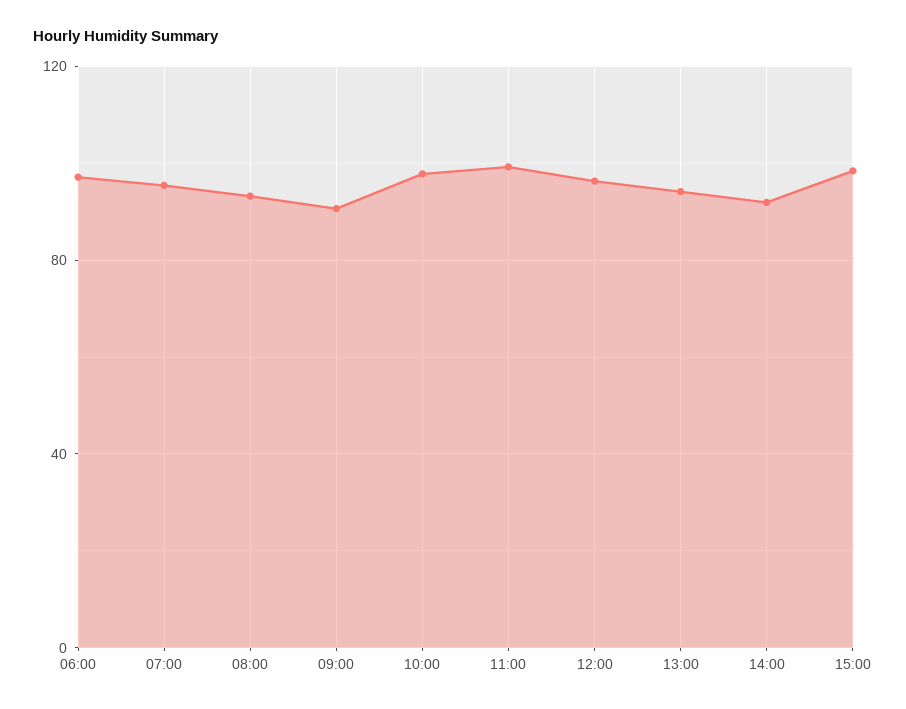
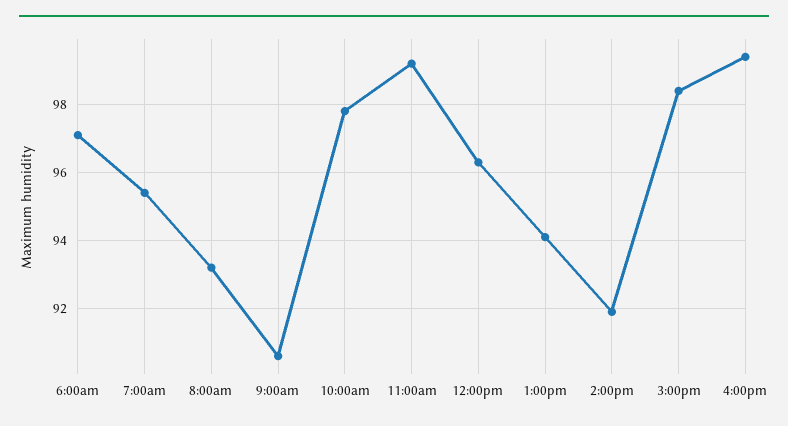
4:00pm: none -> 99.5

